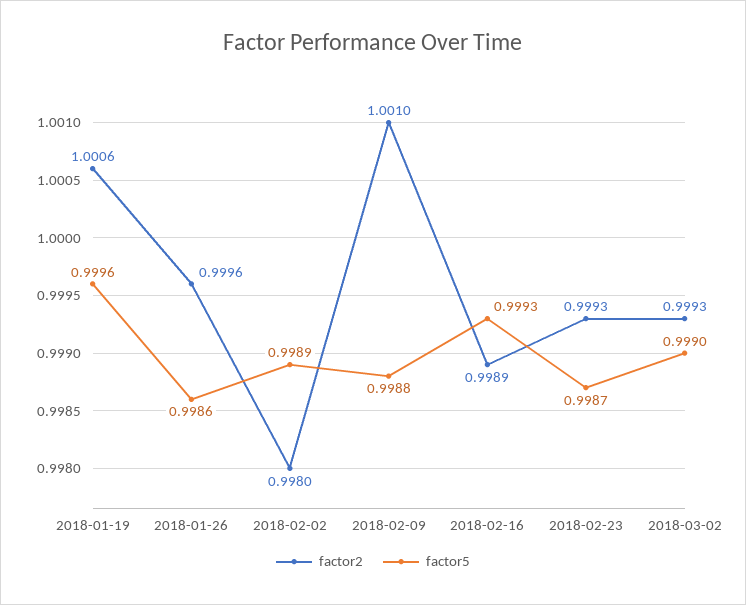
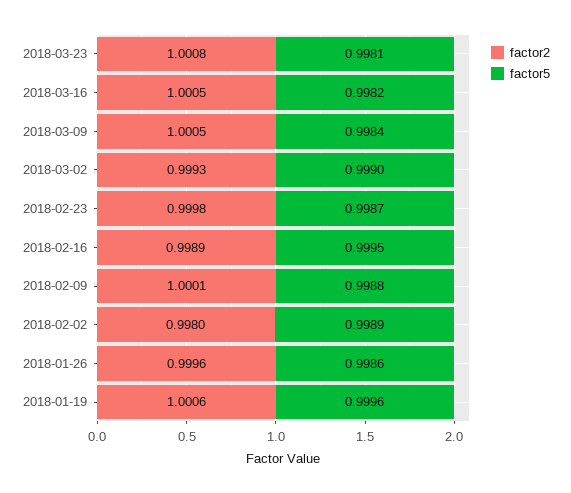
factor2, 2018-02-09: 1.001 -> 1.0001
factor5, 2018-02-16: 0.9993 -> 0.9995
factor2, 2018-02-23: 0.9993 -> 0.9998
factor2, 2018-03-23: none -> 1.0008
factor5, 2018-03-23: none -> 0.9981
factor2, 2018-03-16: none -> 1.0005
factor5, 2018-03-16: none -> 0.9982
factor2, 2018-03-09: none -> 1.0005
factor5, 2018-03-09: none -> 0.9984

